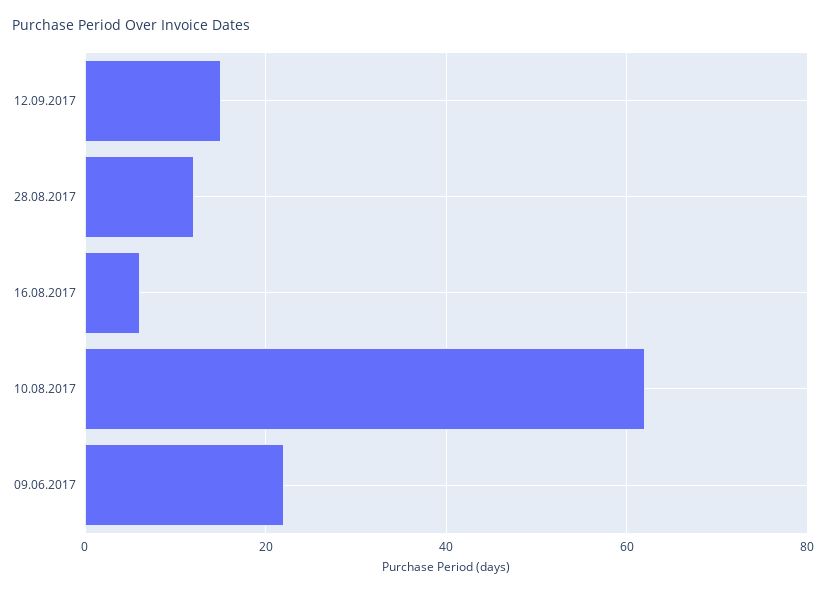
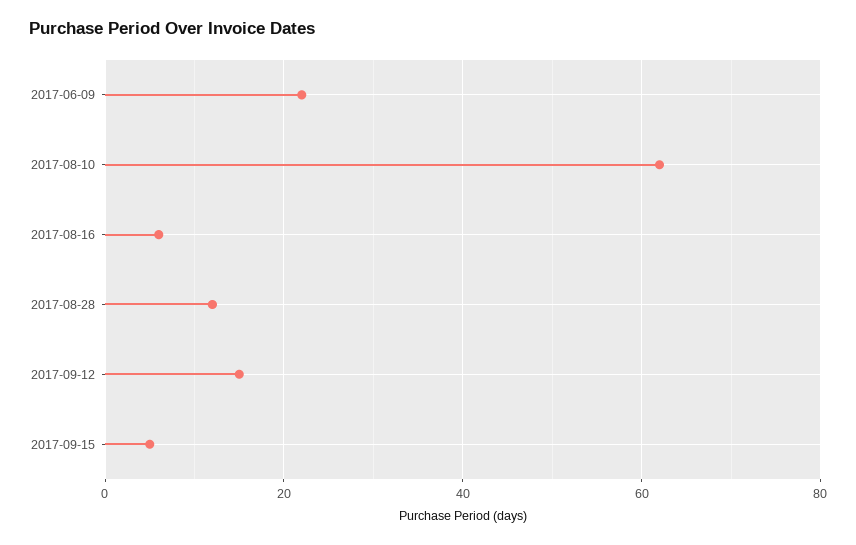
2017-09-15: none -> 5

